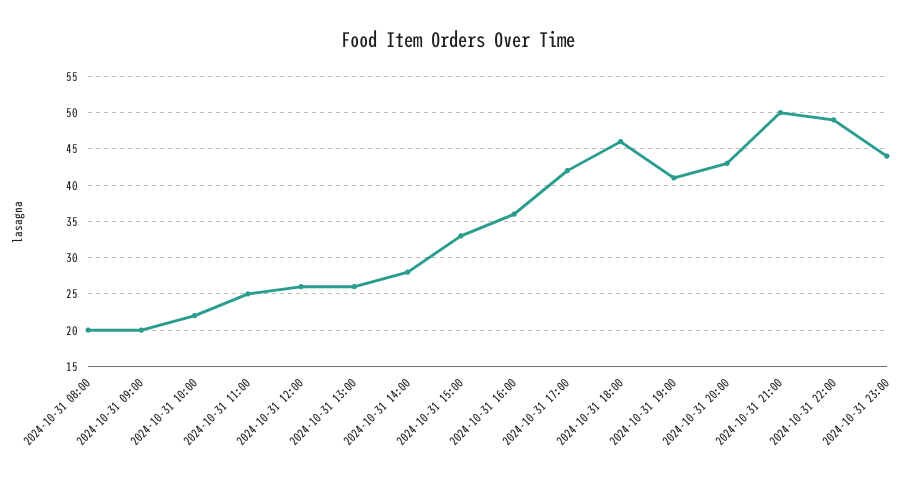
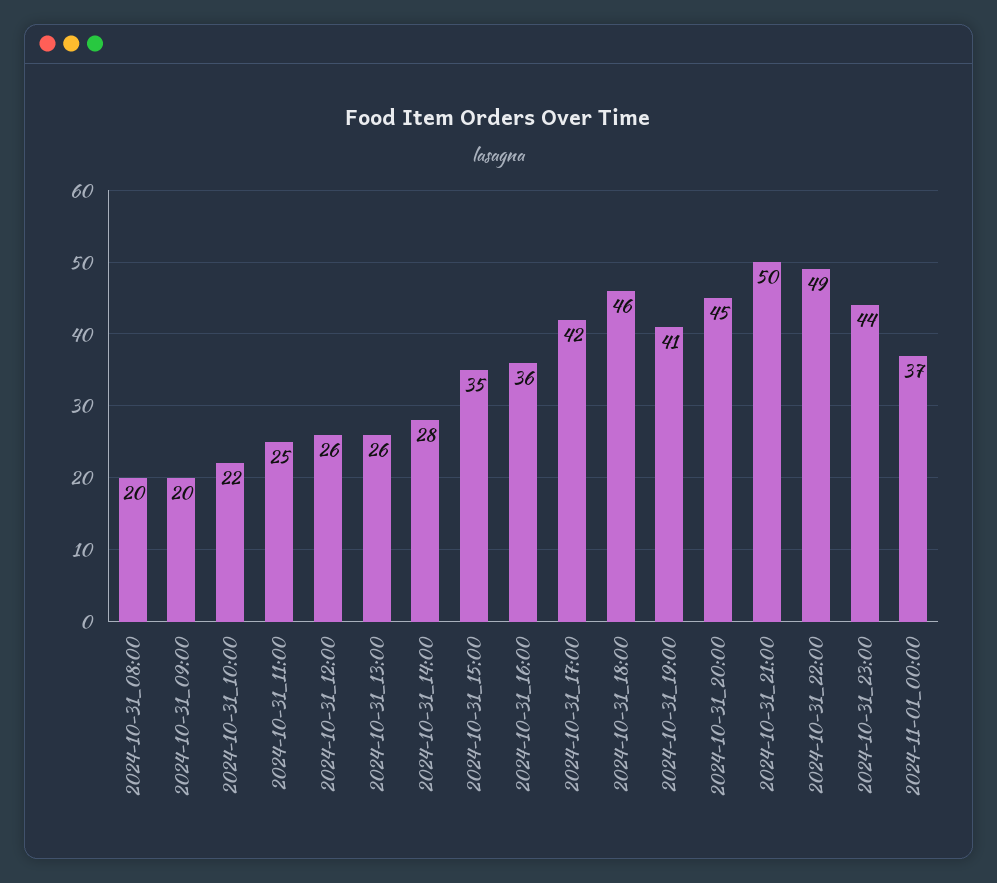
2024-10-31 15:00: 33 -> 35
2024-10-31 20:00: 43 -> 45
2024-11-01_00:00: none -> 37

